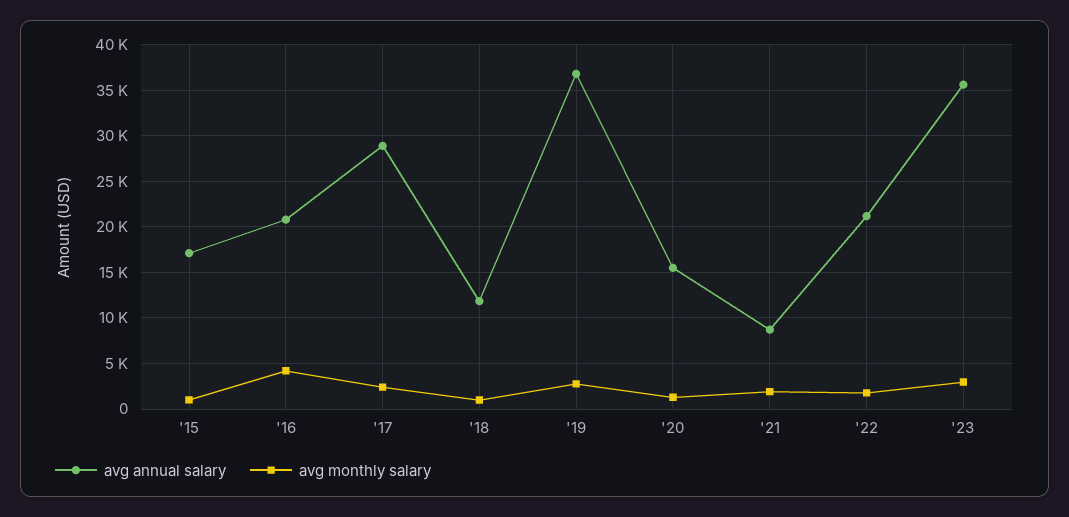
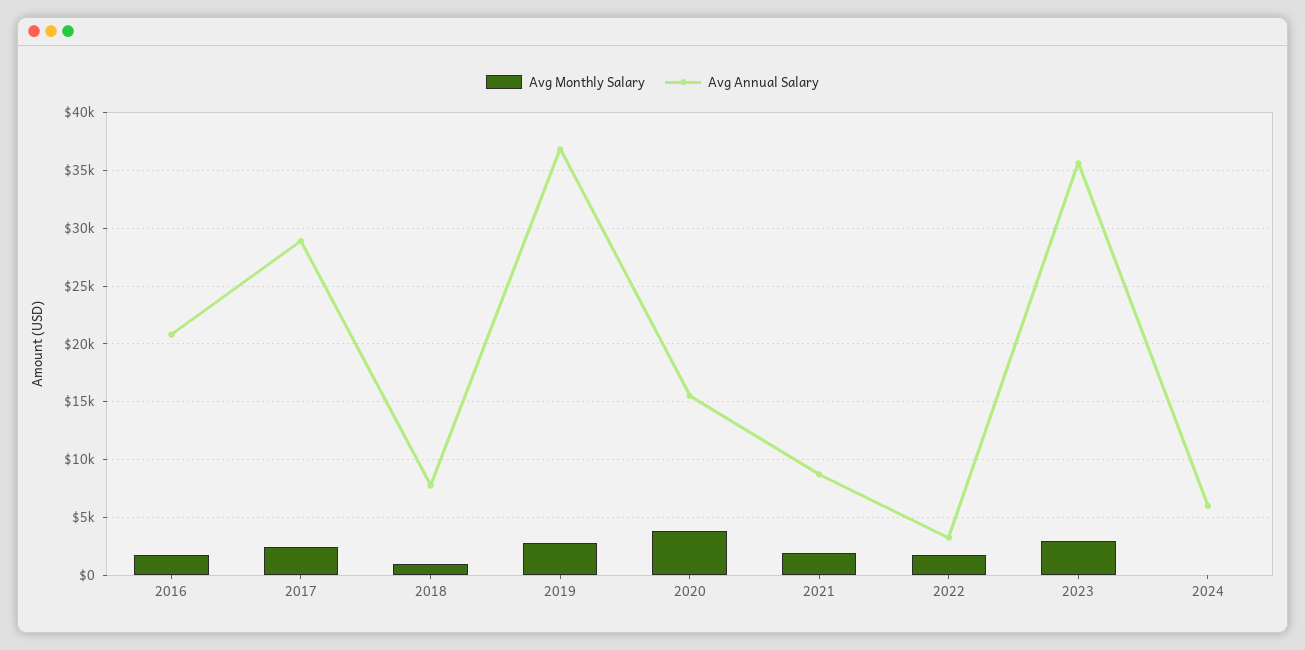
avg annual salary, '15: 17000 -> none
avg monthly salary, '15: 1000 -> none
avg monthly salary, '16: 4000 -> 2000
avg annual salary, '18: 12000 -> 8000
avg monthly salary, '20: 1000 -> 4000
avg annual salary, '22: 21000 -> 3000
avg monthly salary, 2024: none -> 0
avg annual salary, 2024: none -> 6000

